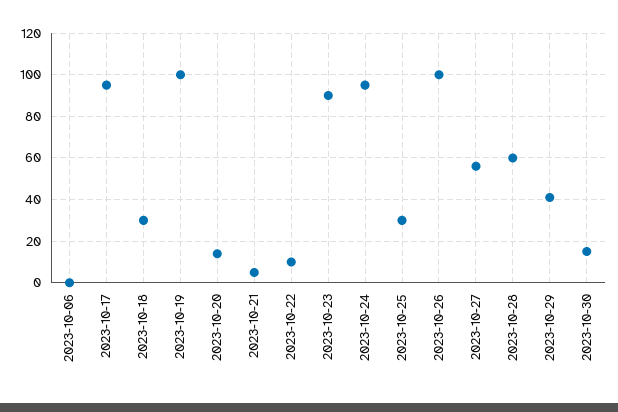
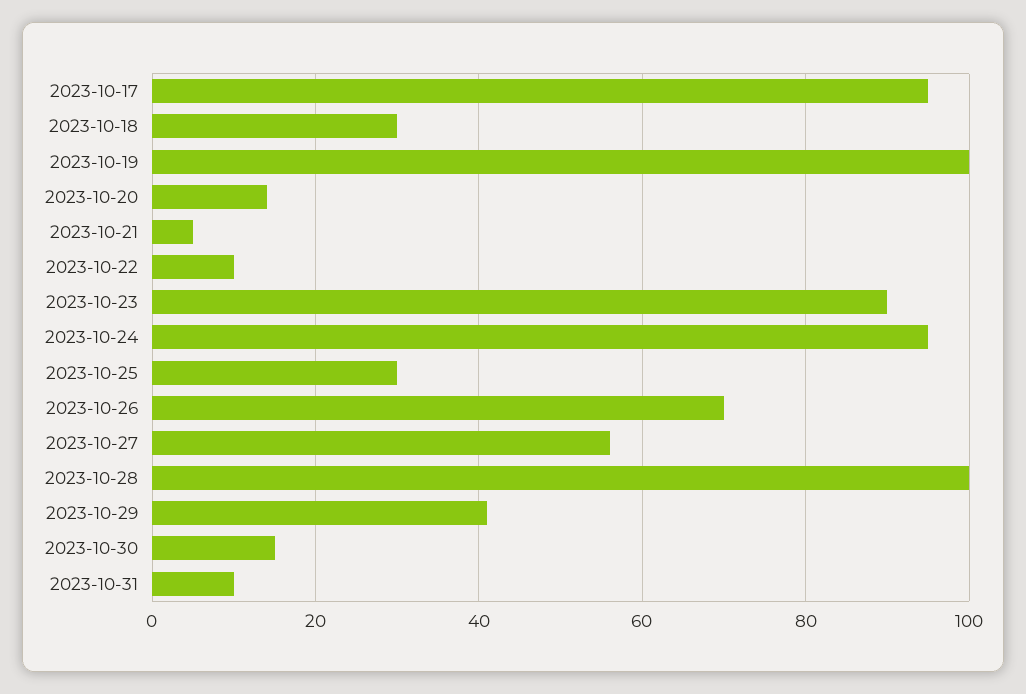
2023-10-06: 0 -> none
2023-10-26: 100 -> 70
2023-10-28: 60 -> 100
2023-10-31: none -> 10

